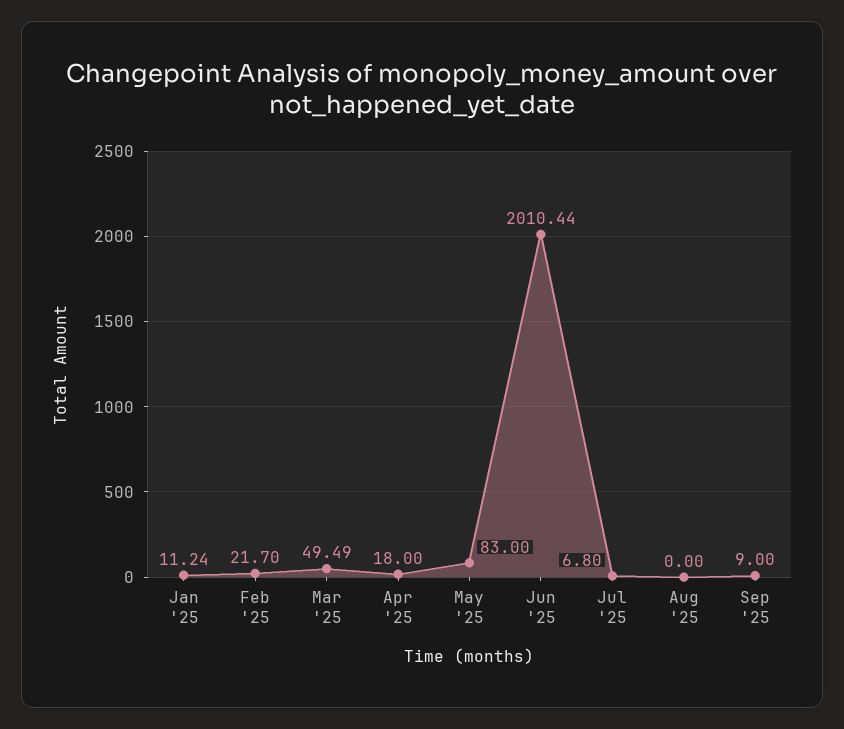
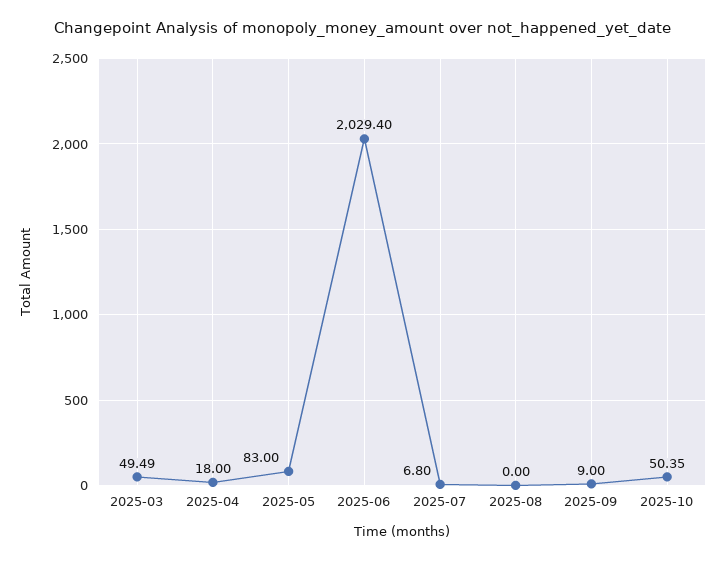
Jan '25: 11.24 -> none
Feb '25: 21.7 -> none
Jun '25: 2010.44 -> 2029.4
2025-10: none -> 50.35

